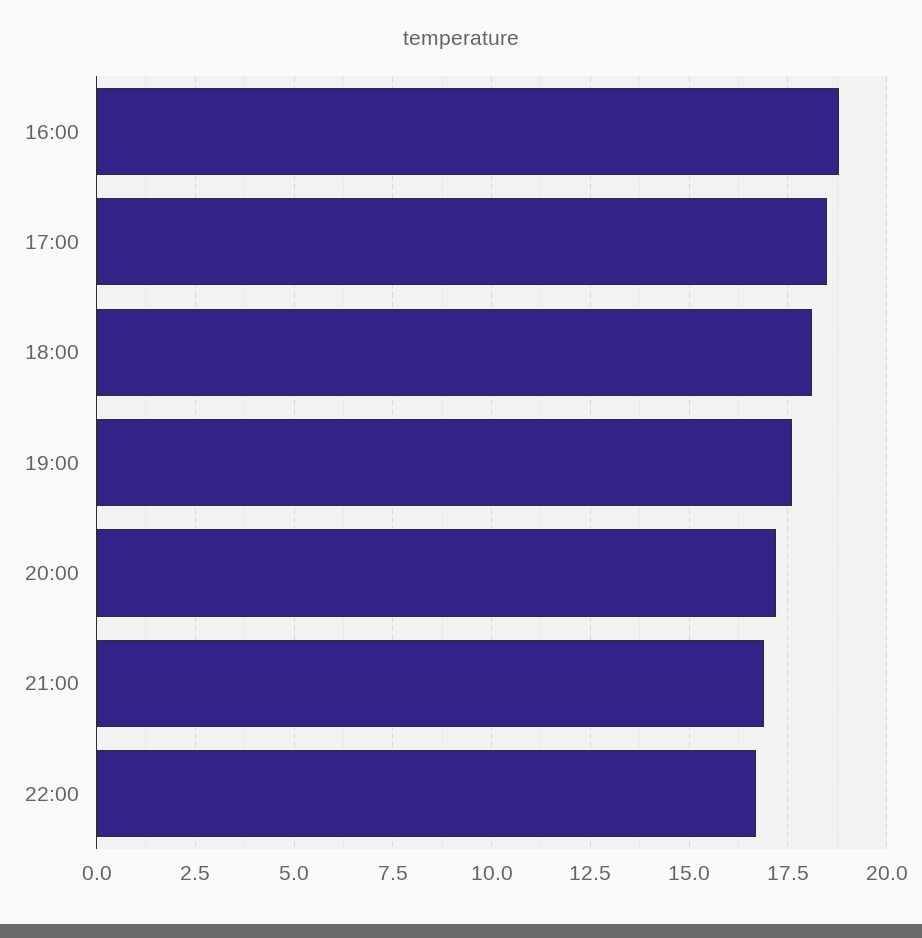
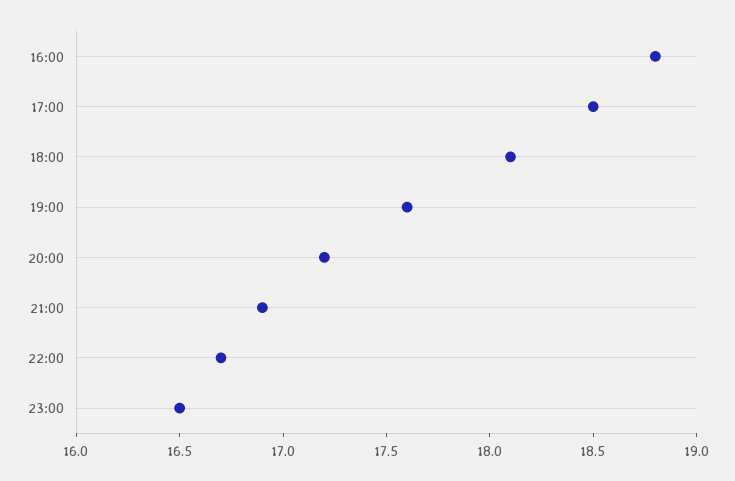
23:00: none -> 16.5

